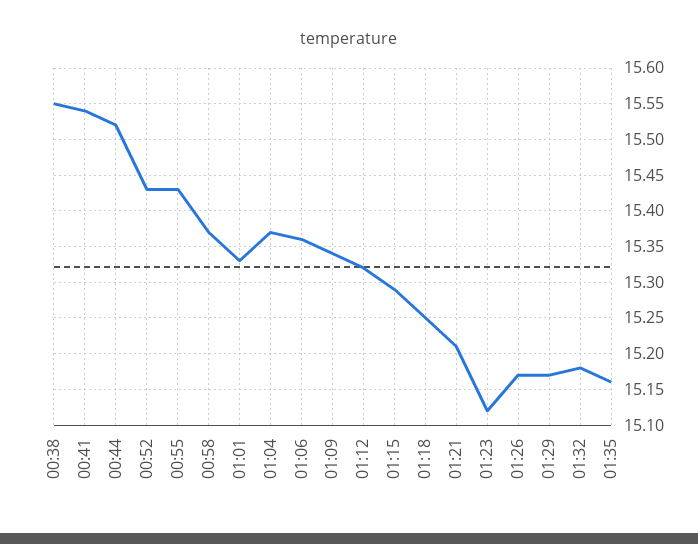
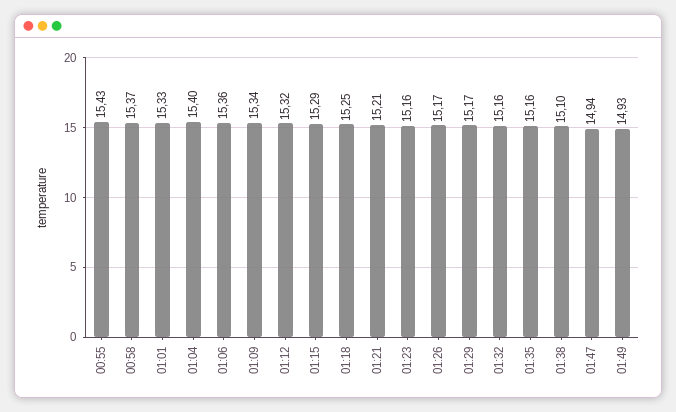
00:38: 15.55 -> none
00:41: 15.54 -> none
00:44: 15.52 -> none
00:52: 15.43 -> none
01:04: 15.37 -> 15.4
01:23: 15.12 -> 15.16
01:32: 15.18 -> 15.16
01:38: none -> 15.1
01:47: none -> 14.94
01:49: none -> 14.93

